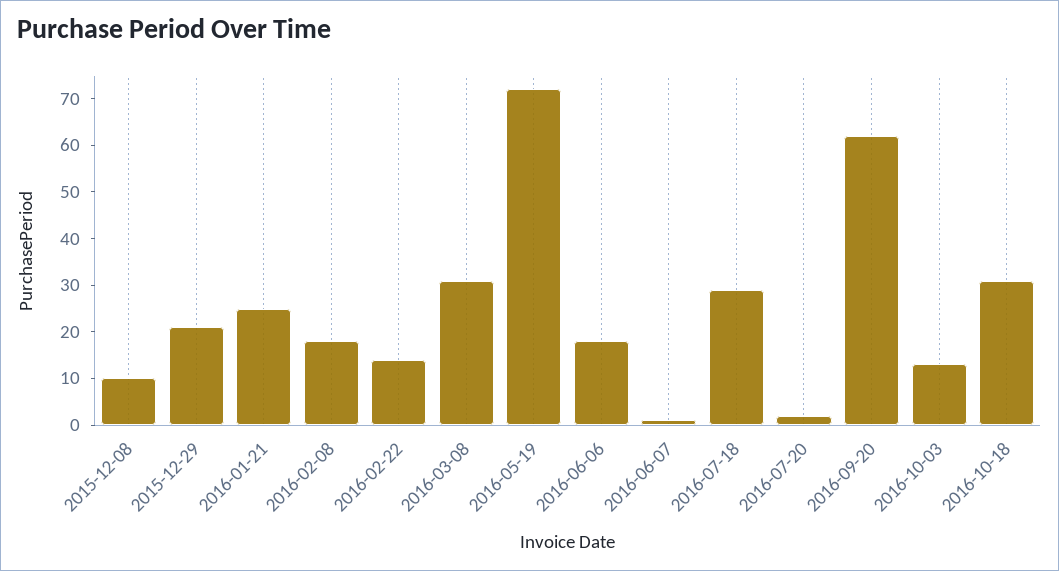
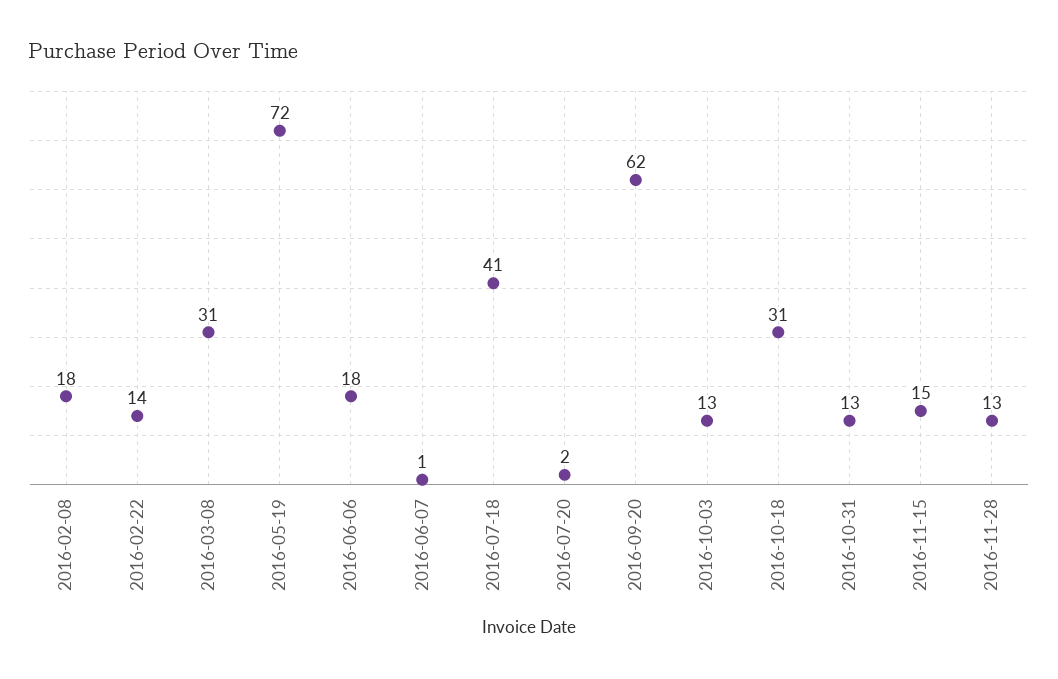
2015-12-08: 10 -> none
2015-12-29: 20 -> none
2016-01-21: 25 -> none
2016-07-18: 30 -> 41
2016-10-31: none -> 13
2016-11-15: none -> 15
2016-11-28: none -> 13

